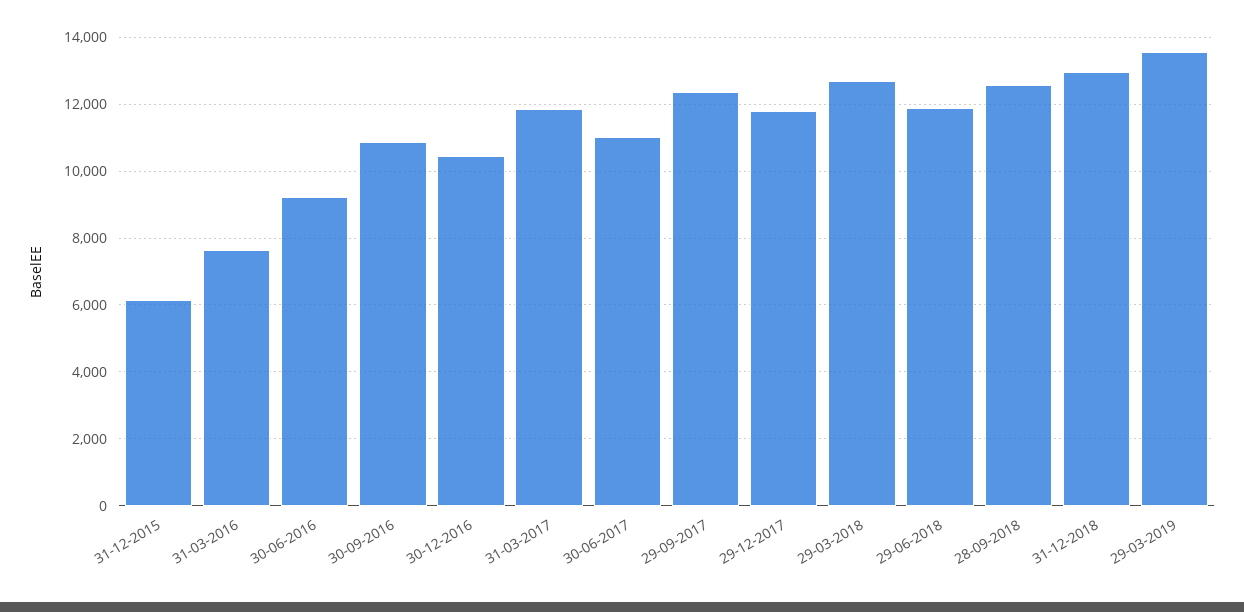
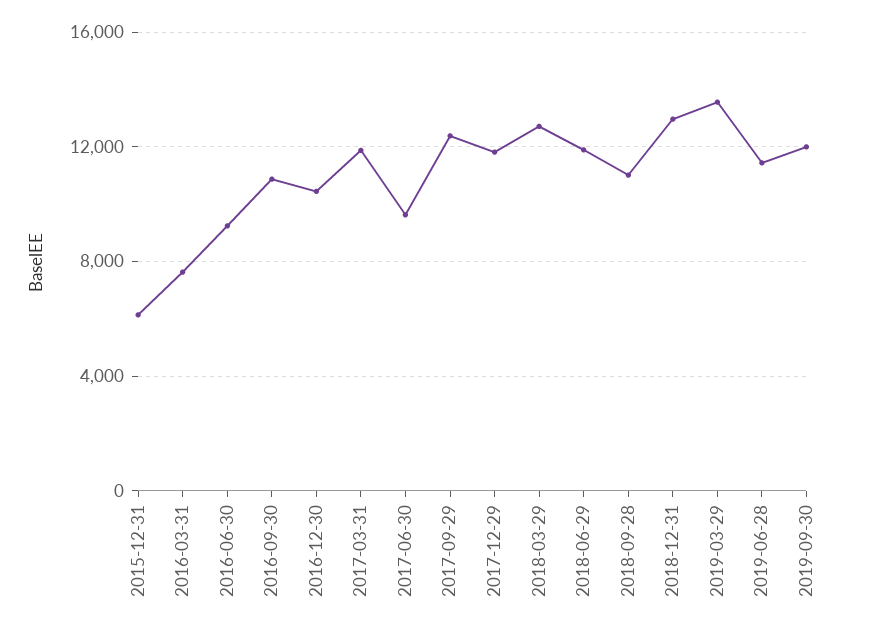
30-06-2017: 11000 -> 9500
28-09-2018: 12600 -> 11000
2019-06-28: none -> 11500
2019-09-30: none -> 12000

